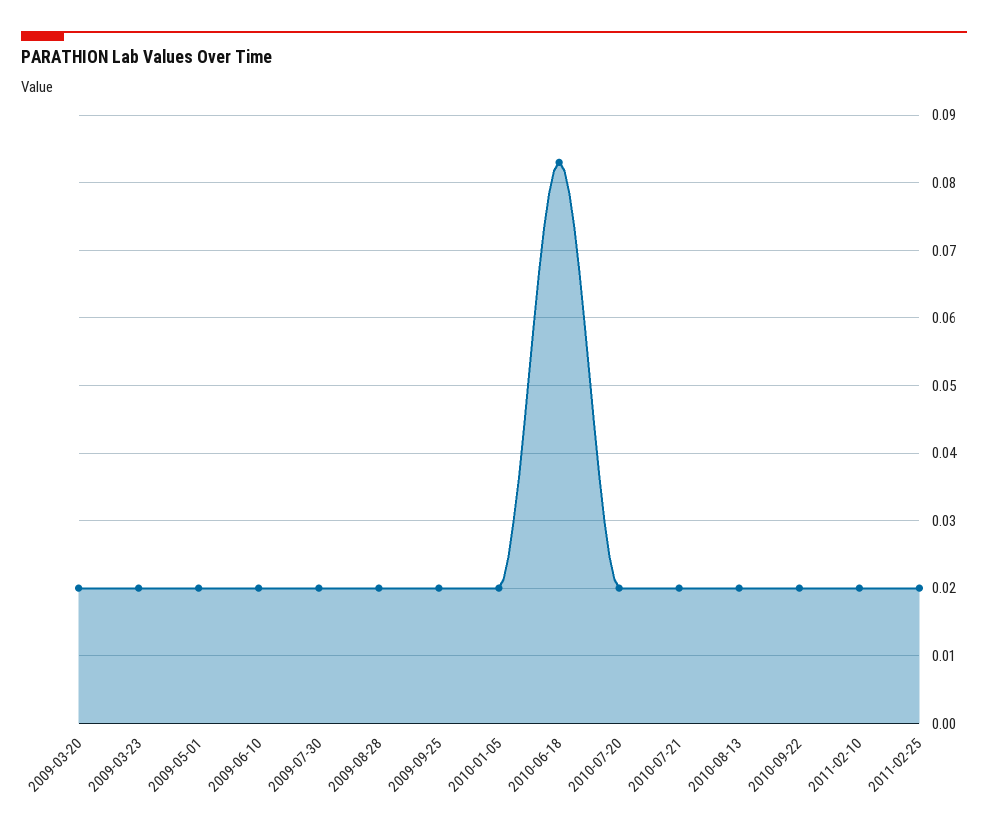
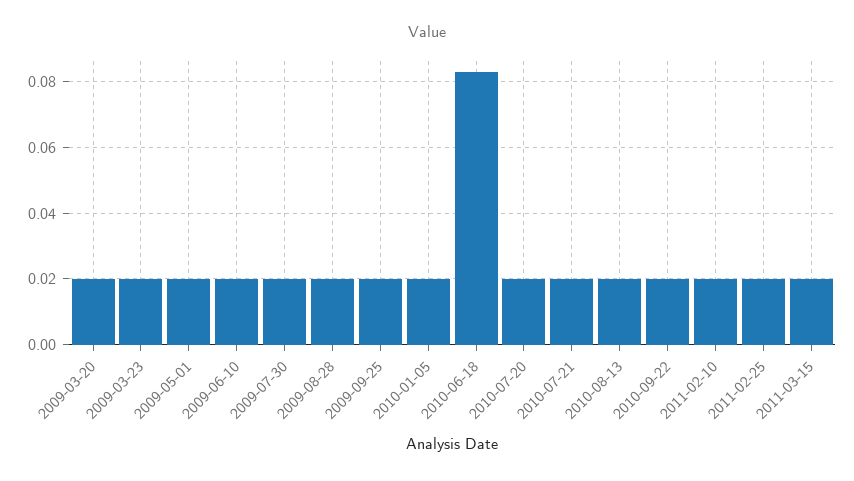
2011-03-15: none -> 0.02

